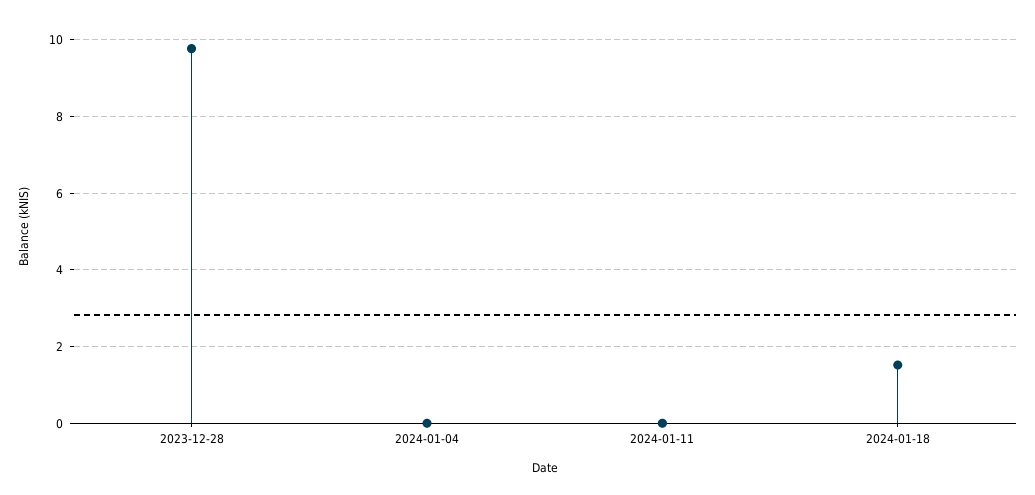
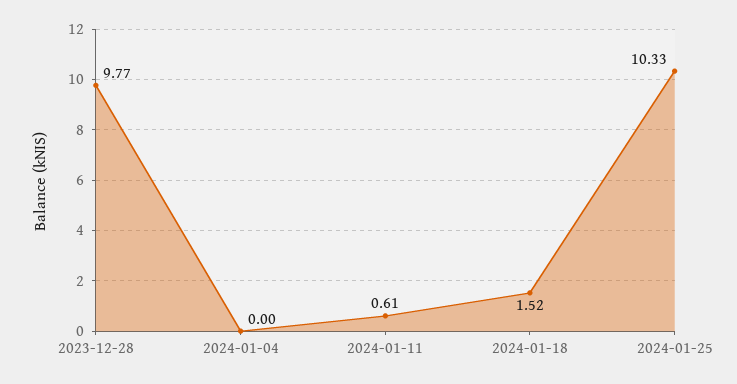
2024-01-11: 0 -> 0.61
2024-01-25: none -> 10.33

